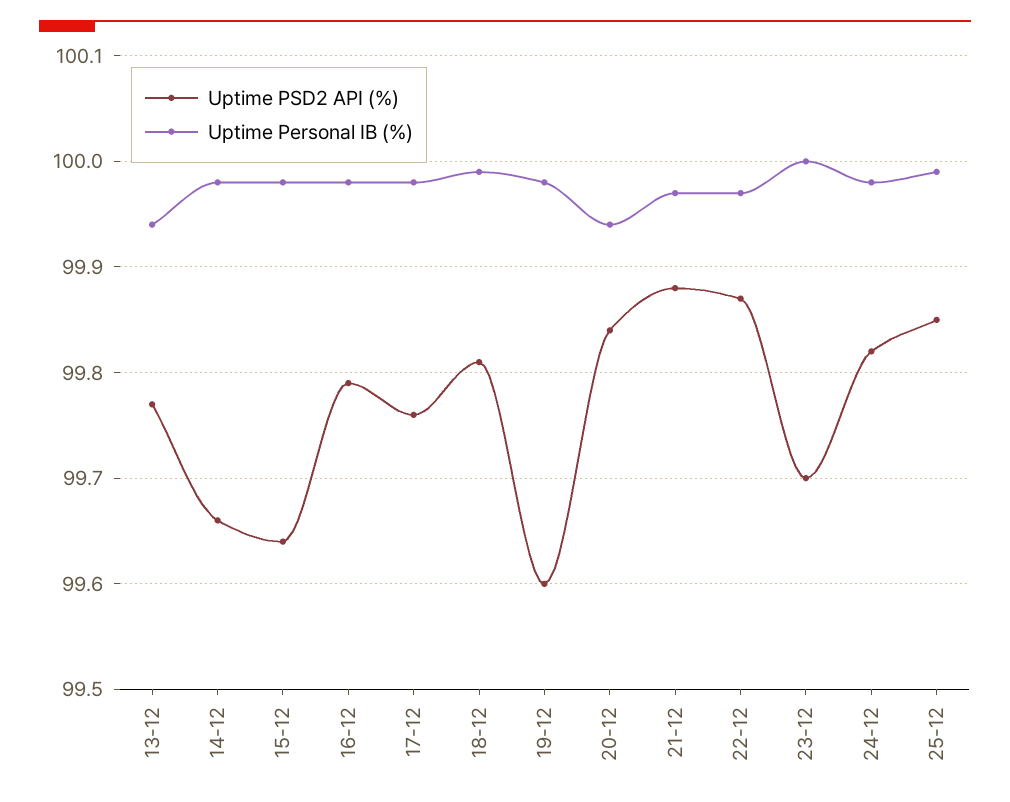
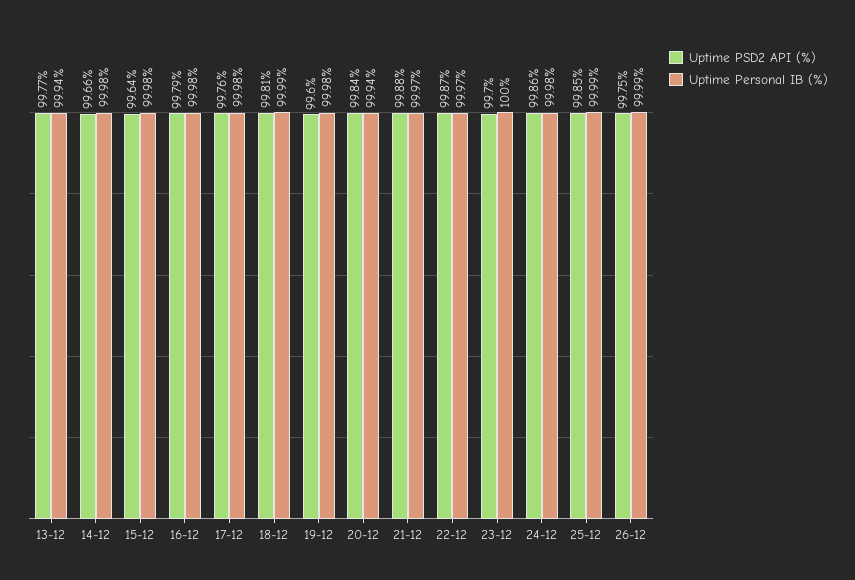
Uptime PSD2 API (%), 24-12: 99.82 -> 99.86
Uptime PSD2 API (%), 26-12: none -> 99.75
Uptime Personal IB (%), 26-12: none -> 99.99

